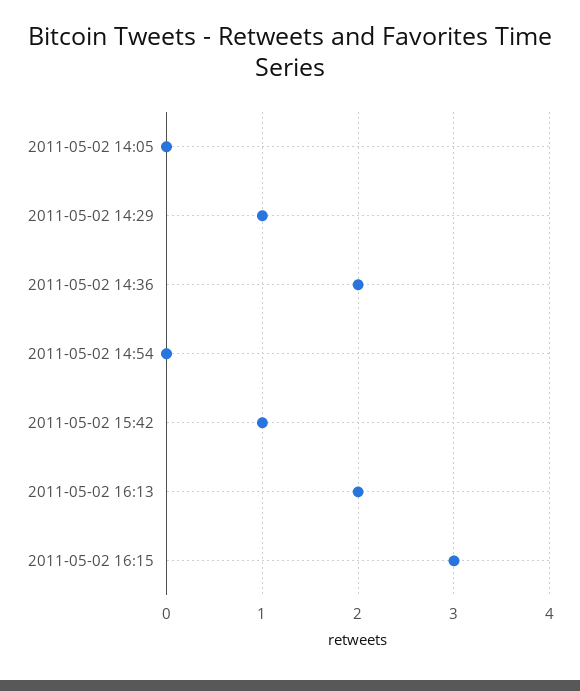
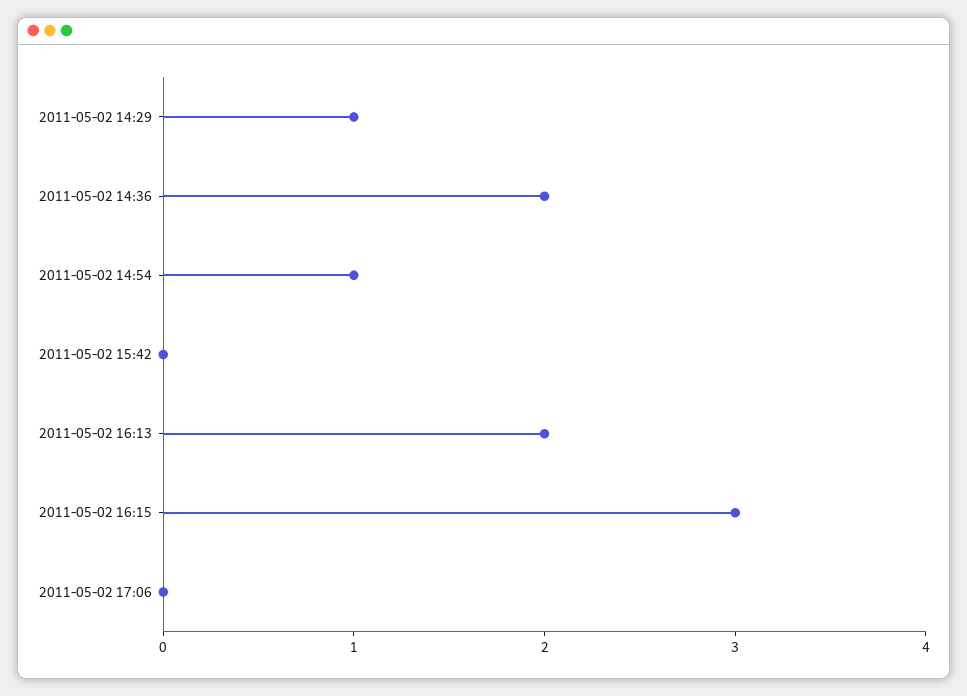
2011-05-02 14:05: 0 -> none
2011-05-02 14:54: 0 -> 1
2011-05-02 15:42: 1 -> 0
2011-05-02 17:06: none -> 0

